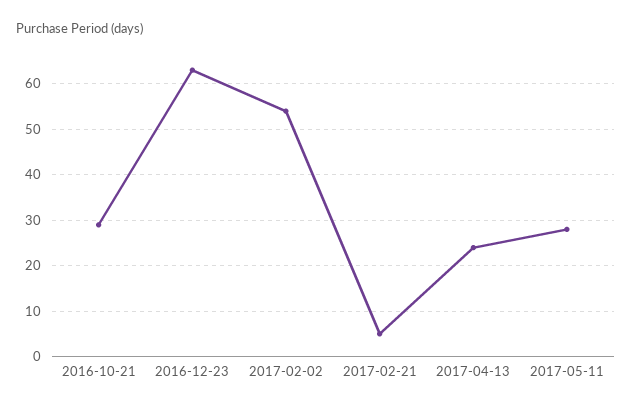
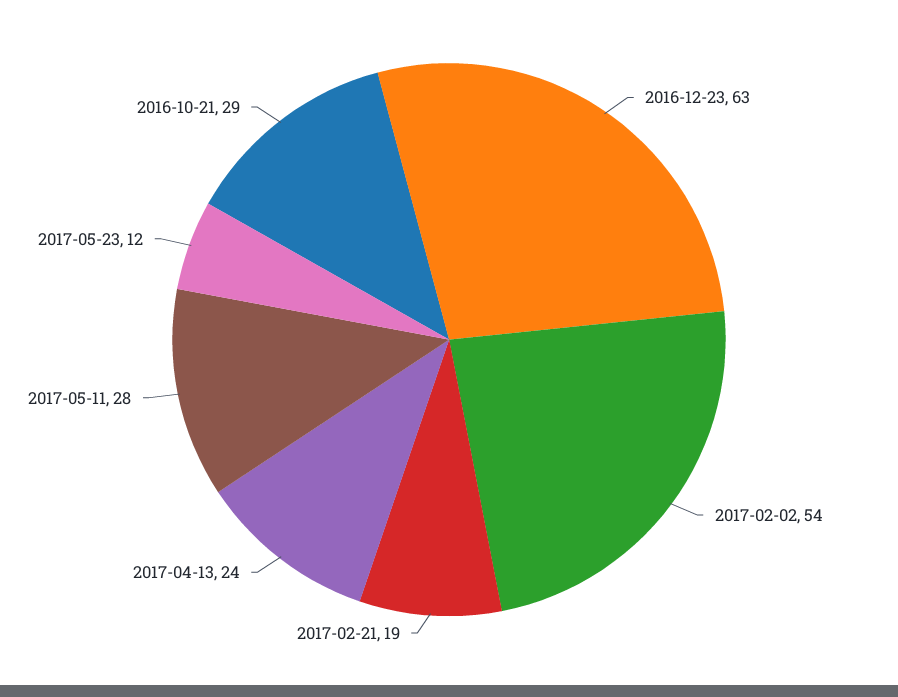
2017-02-21: 5 -> 19
2017-05-23: none -> 12

